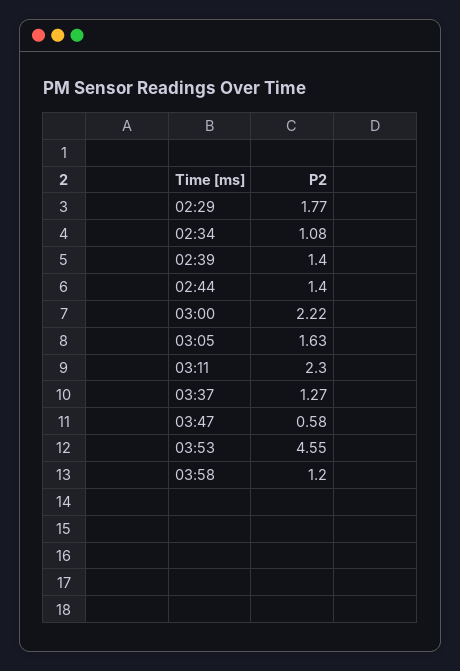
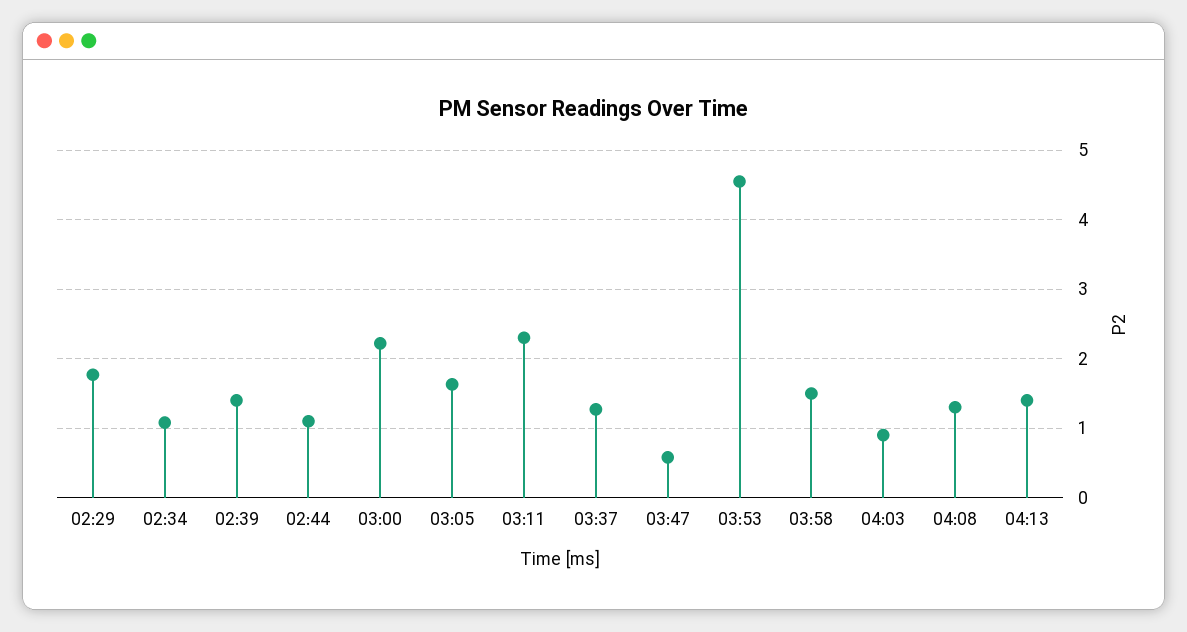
02:44: 1.4 -> 1.1
03:58: 1.2 -> 1.5
04:03: none -> 0.9
04:08: none -> 1.3
04:13: none -> 1.4

